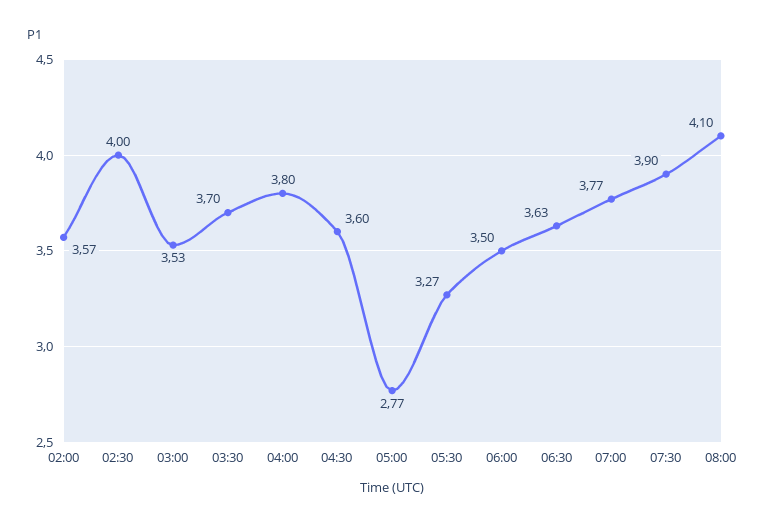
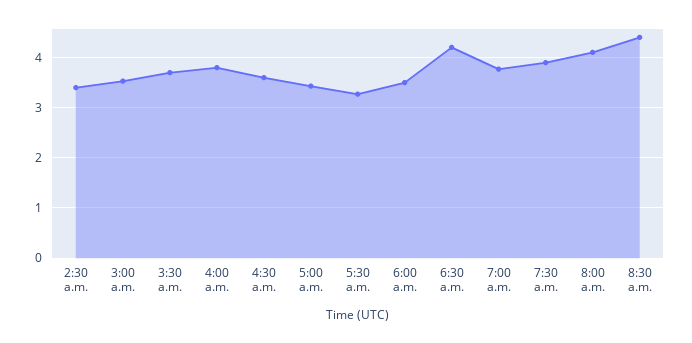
02:00: 3.57 -> none
02:30: 4 -> 3.4
05:00: 2.77 -> 3.4
06:30: 3.63 -> 4.2
8:30 a.m.: none -> 4.4

